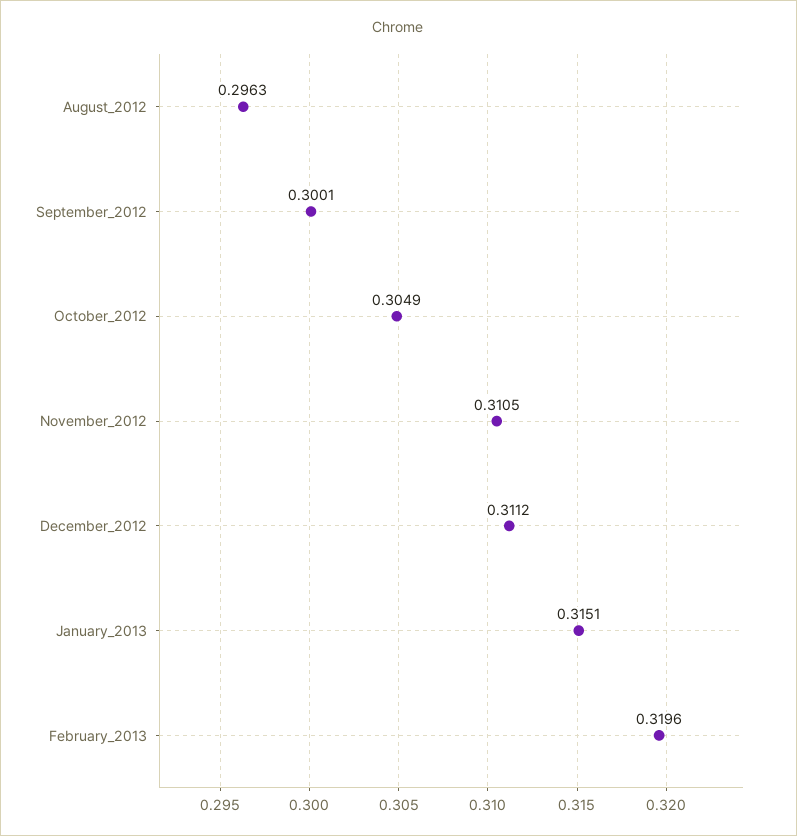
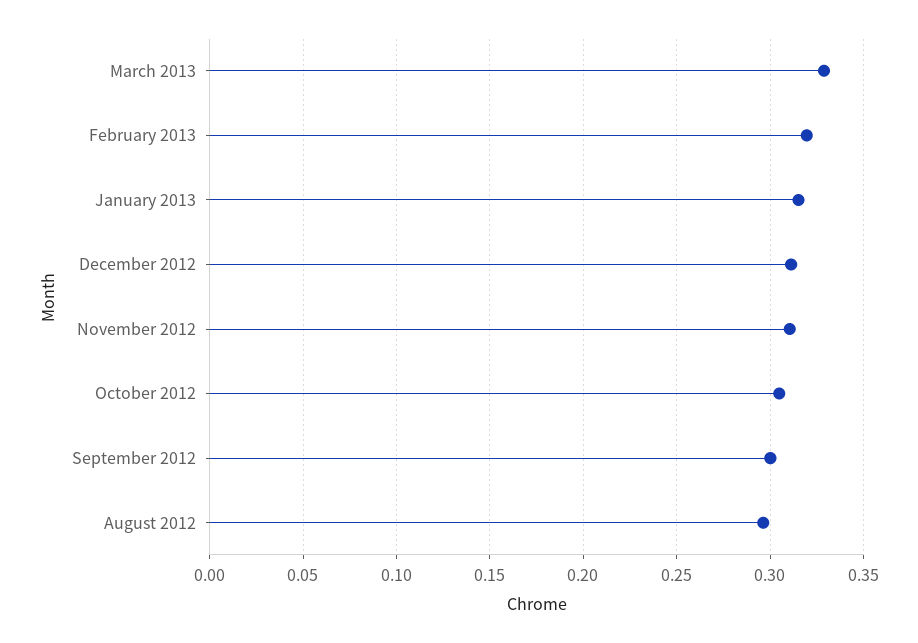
March 2013: none -> 0.33

